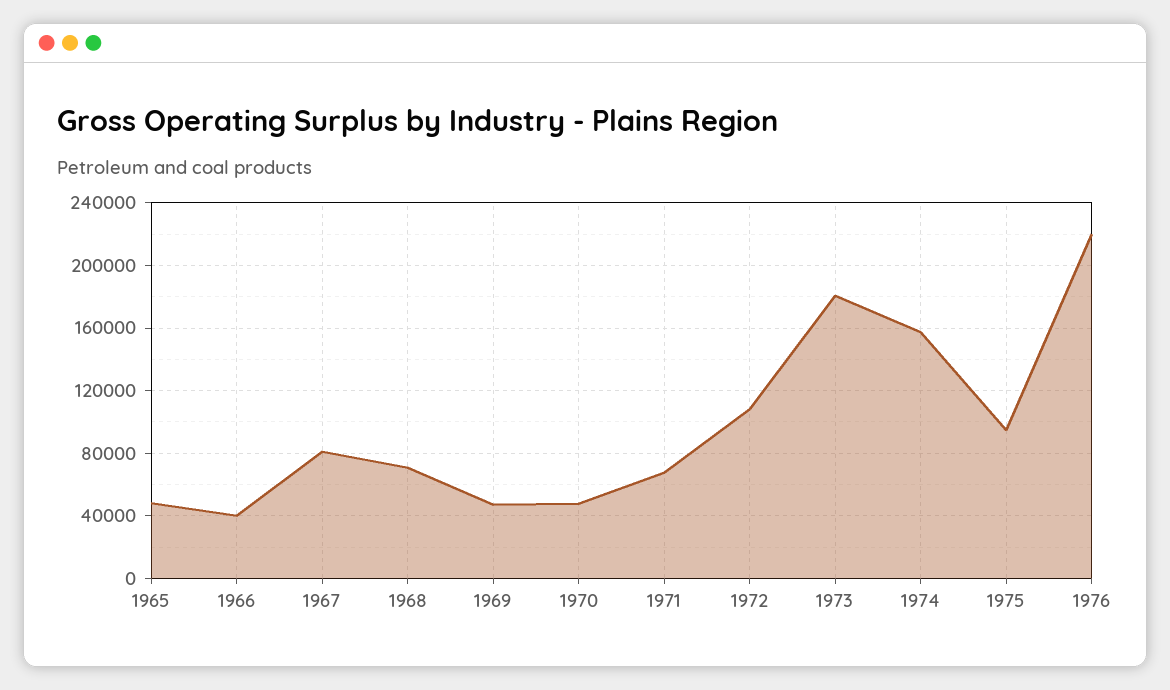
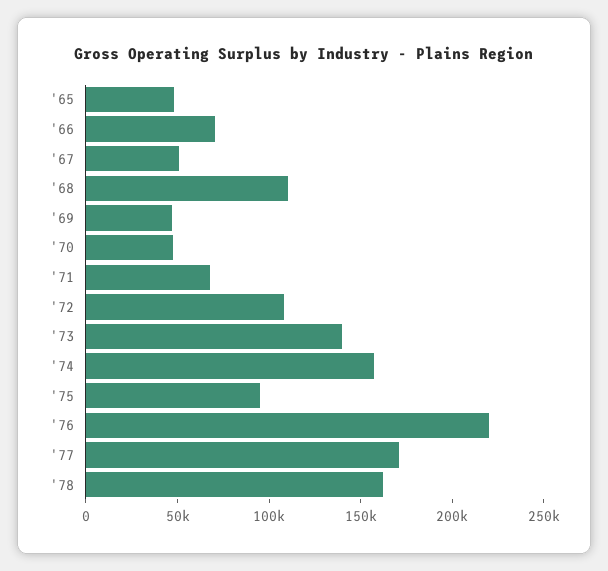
1966: 40000 -> 70000
1967: 80000 -> 50000
1968: 70000 -> 110000
1973: 180000 -> 140000
'77: none -> 170000
'78: none -> 160000

